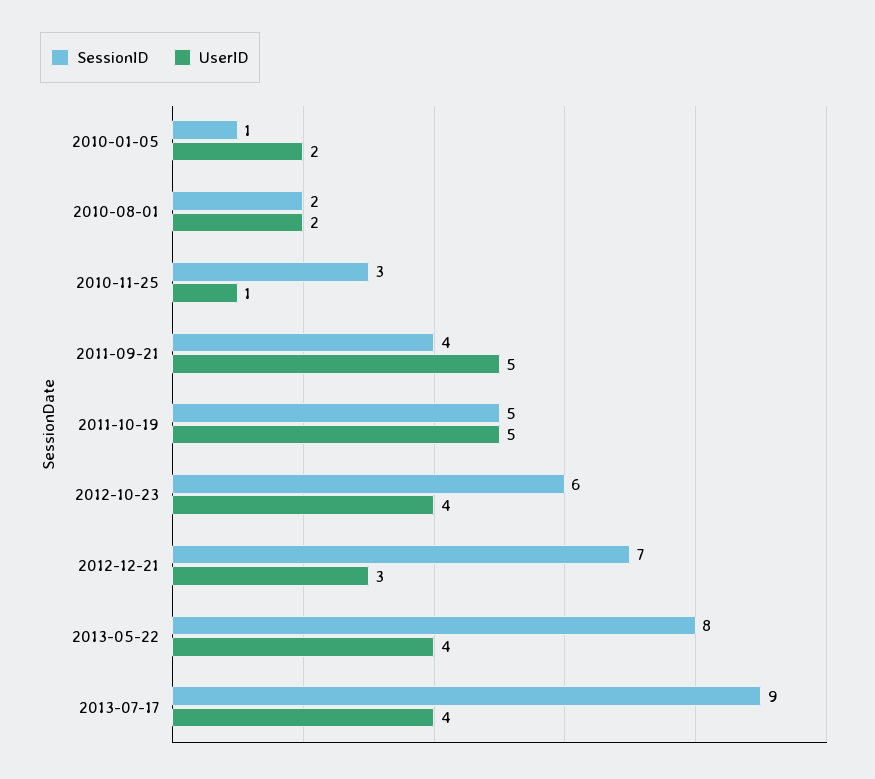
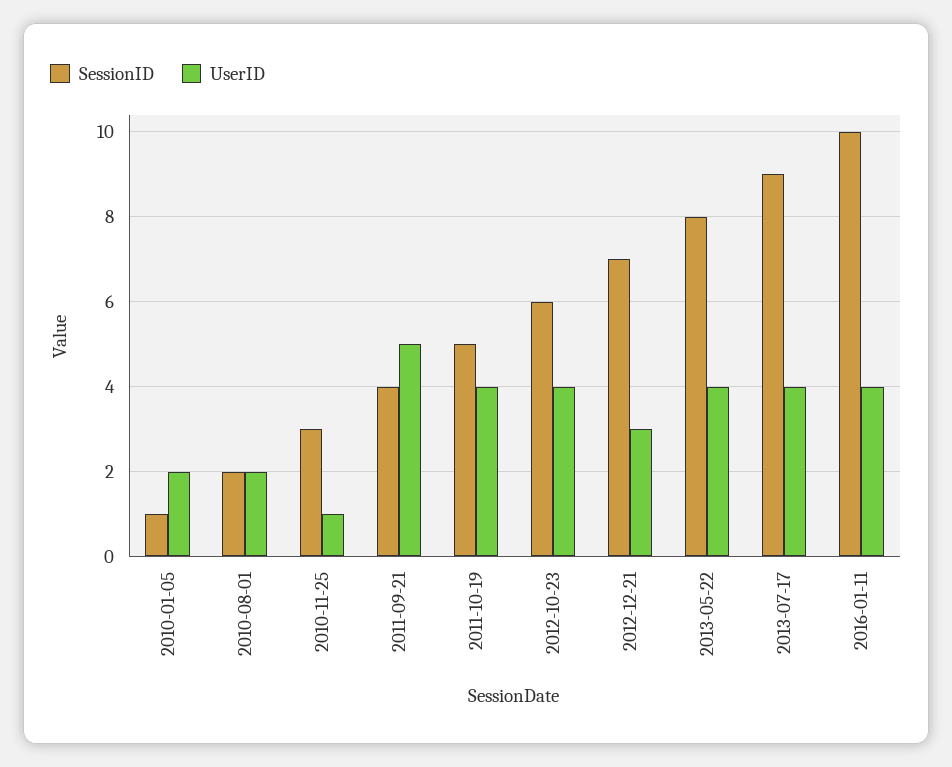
UserID, 2011-10-19: 5 -> 4
SessionID, 2016-01-11: none -> 10
UserID, 2016-01-11: none -> 4

